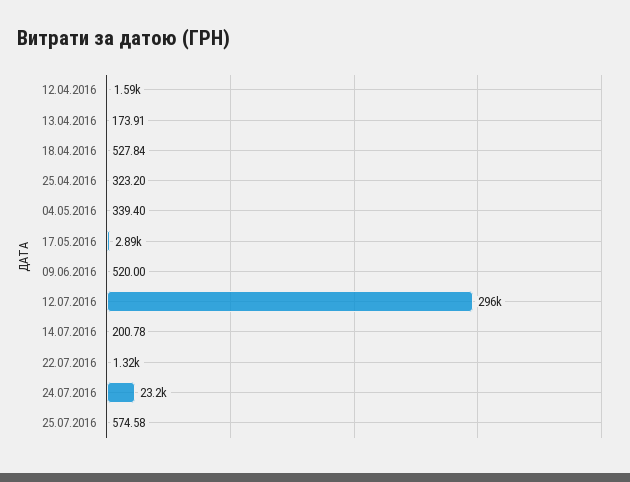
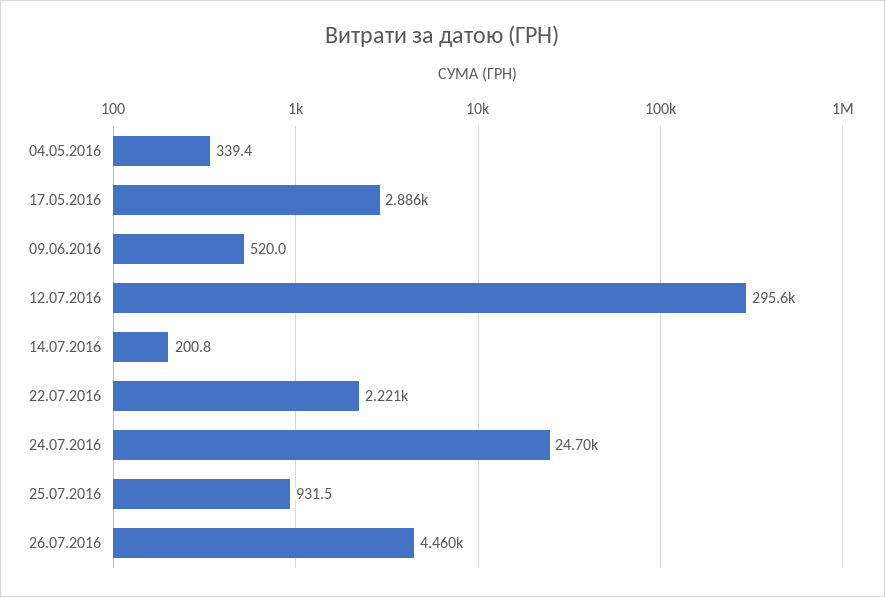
12.04.2016: 1590 -> none
13.04.2016: 173.91 -> none
18.04.2016: 527.84 -> none
25.04.2016: 323.2 -> none
22.07.2016: 1320 -> 2221
24.07.2016: 23200 -> 24700
25.07.2016: 574.58 -> 931.5
26.07.2016: none -> 4460

